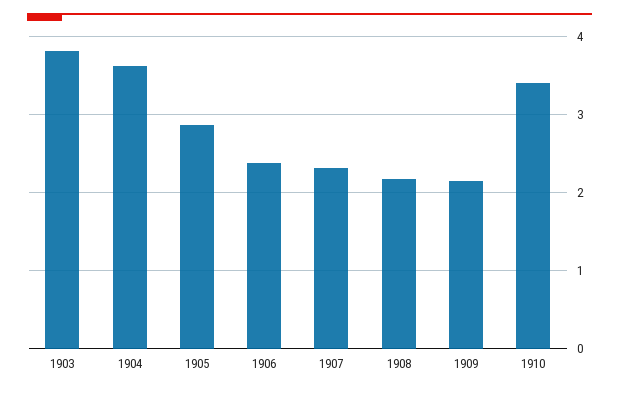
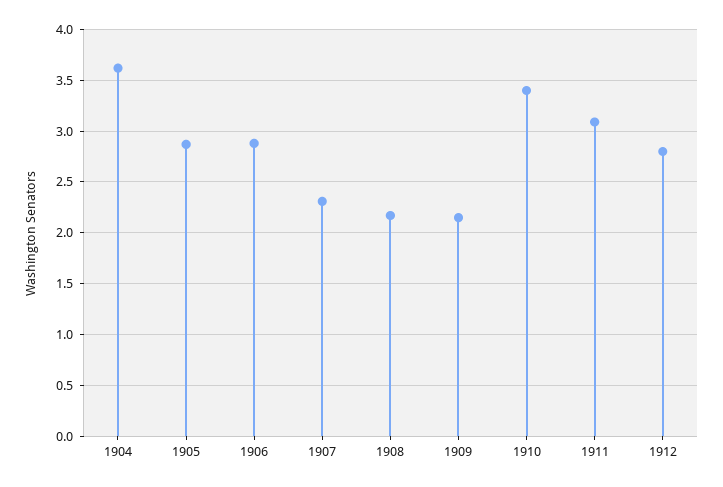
1903: 3.8 -> none
1906: 2.4 -> 2.9
1911: none -> 3.1
1912: none -> 2.8

